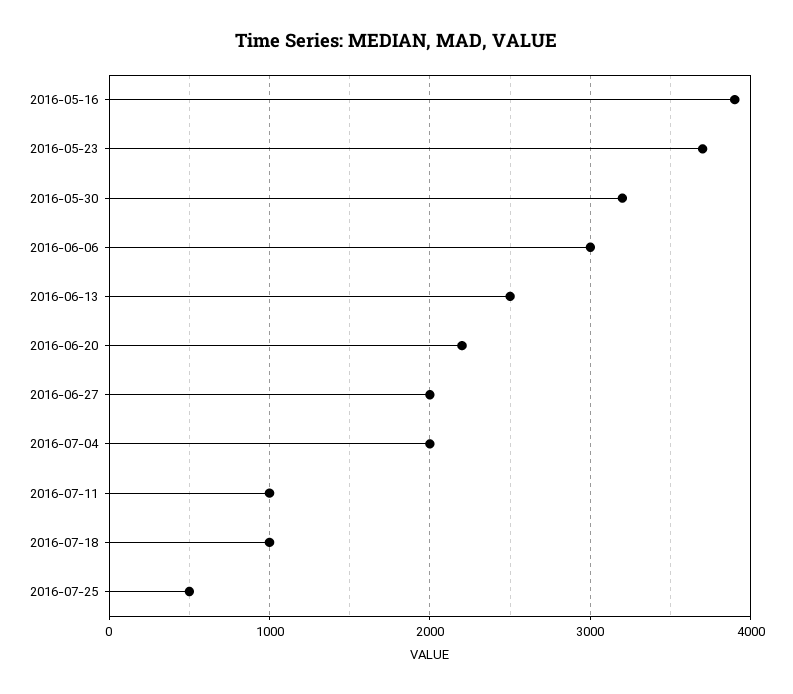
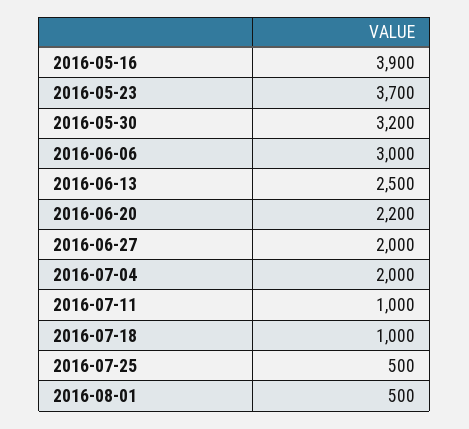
2016-08-01: none -> 500

